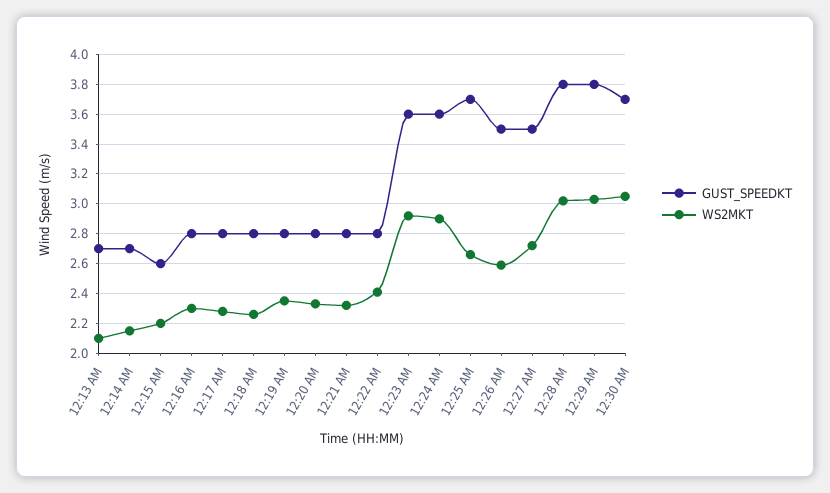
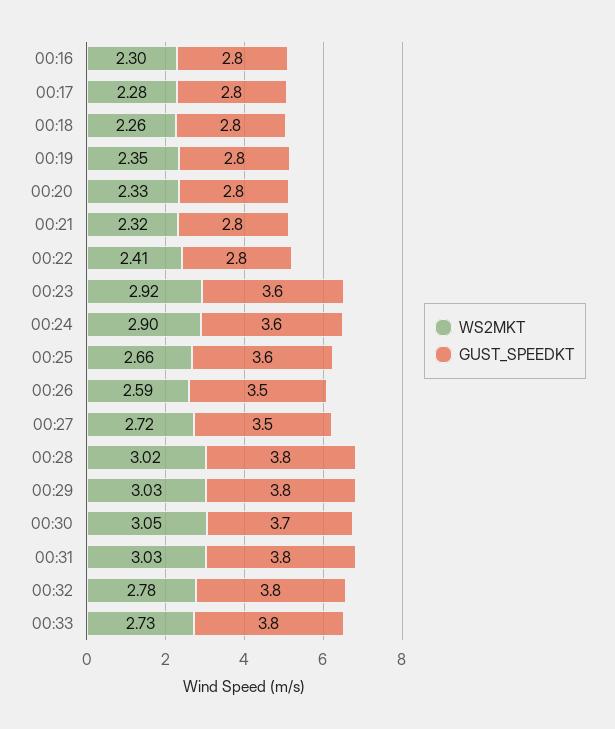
GUST_SPEEDKT, 12:13 AM: 2.7 -> none
WS2MKT, 12:13 AM: 2.1 -> none
GUST_SPEEDKT, 12:14 AM: 2.7 -> none
WS2MKT, 12:14 AM: 2.15 -> none
GUST_SPEEDKT, 12:15 AM: 2.6 -> none
WS2MKT, 12:15 AM: 2.2 -> none
GUST_SPEEDKT, 12:25 AM: 3.7 -> 3.6
WS2MKT, 00:31: none -> 3.03
GUST_SPEEDKT, 00:31: none -> 3.8
WS2MKT, 00:32: none -> 2.78
GUST_SPEEDKT, 00:32: none -> 3.8
WS2MKT, 00:33: none -> 2.73
GUST_SPEEDKT, 00:33: none -> 3.8

